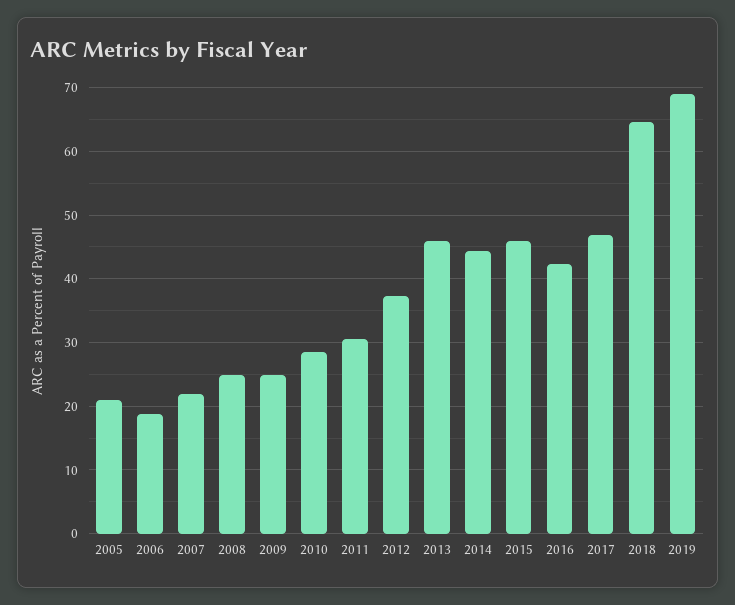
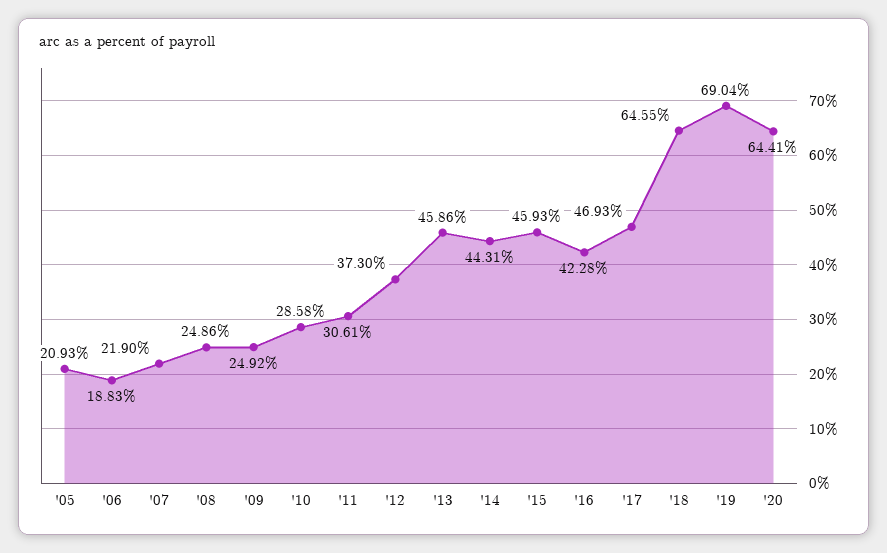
'20: none -> 64.41

